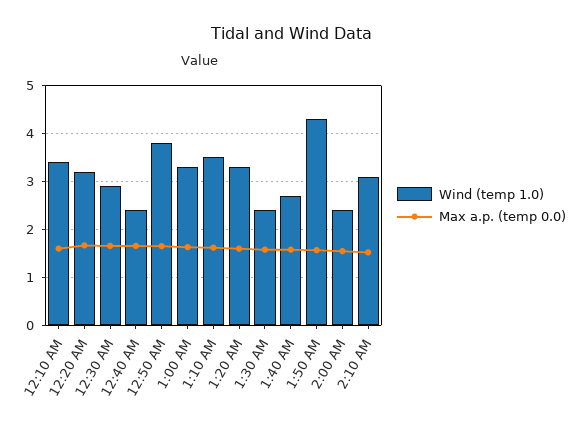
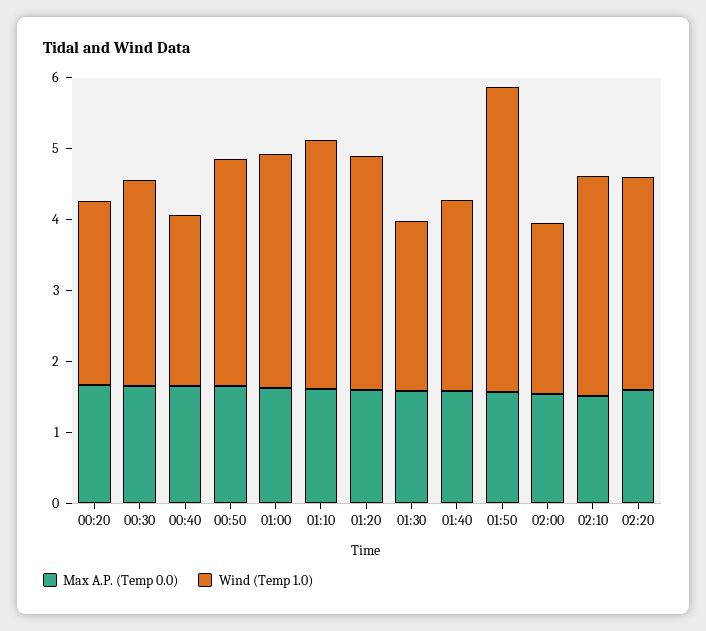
Wind (temp 1.0), 12:10 AM: 3.4 -> none
Max a.p. (temp 0.0), 12:10 AM: 1.6 -> none
Wind (temp 1.0), 12:20 AM: 3.2 -> 2.6
Wind (temp 1.0), 12:50 AM: 3.8 -> 3.2
Max a.p. (temp 0.0), 02:20: none -> 1.6
Wind (temp 1.0), 02:20: none -> 3

